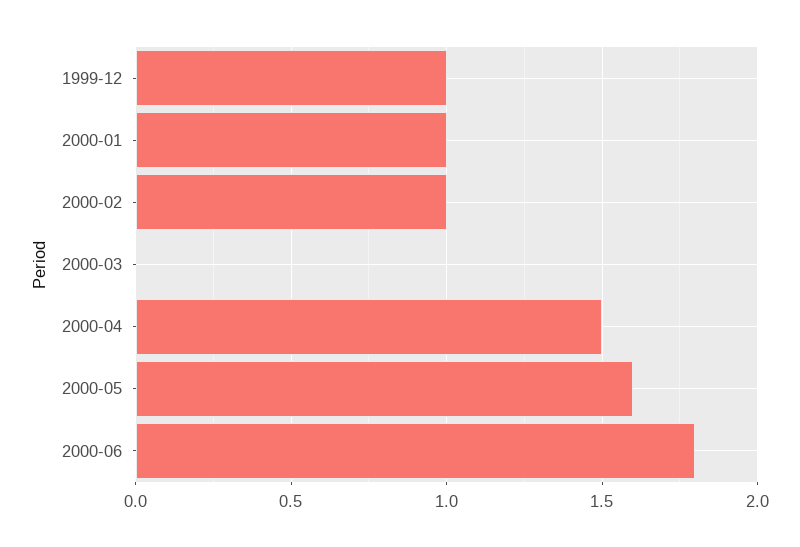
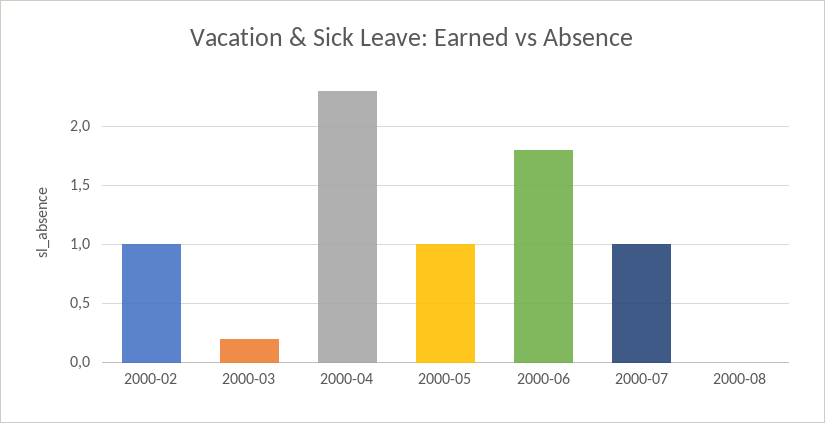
1999-12: 1 -> none
2000-01: 1 -> none
2000-03: 0 -> 0.2
2000-04: 1.5 -> 2.3
2000-05: 1.6 -> 1
2000-07: none -> 1
2000-08: none -> 0

